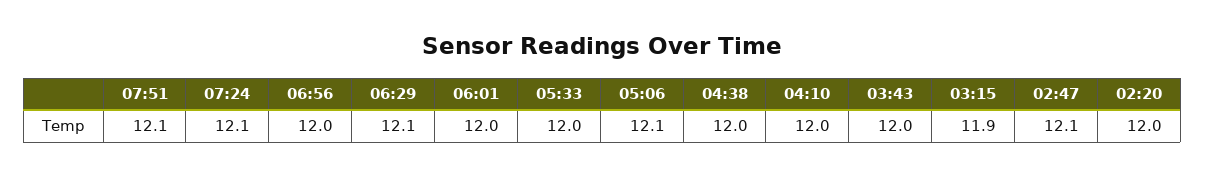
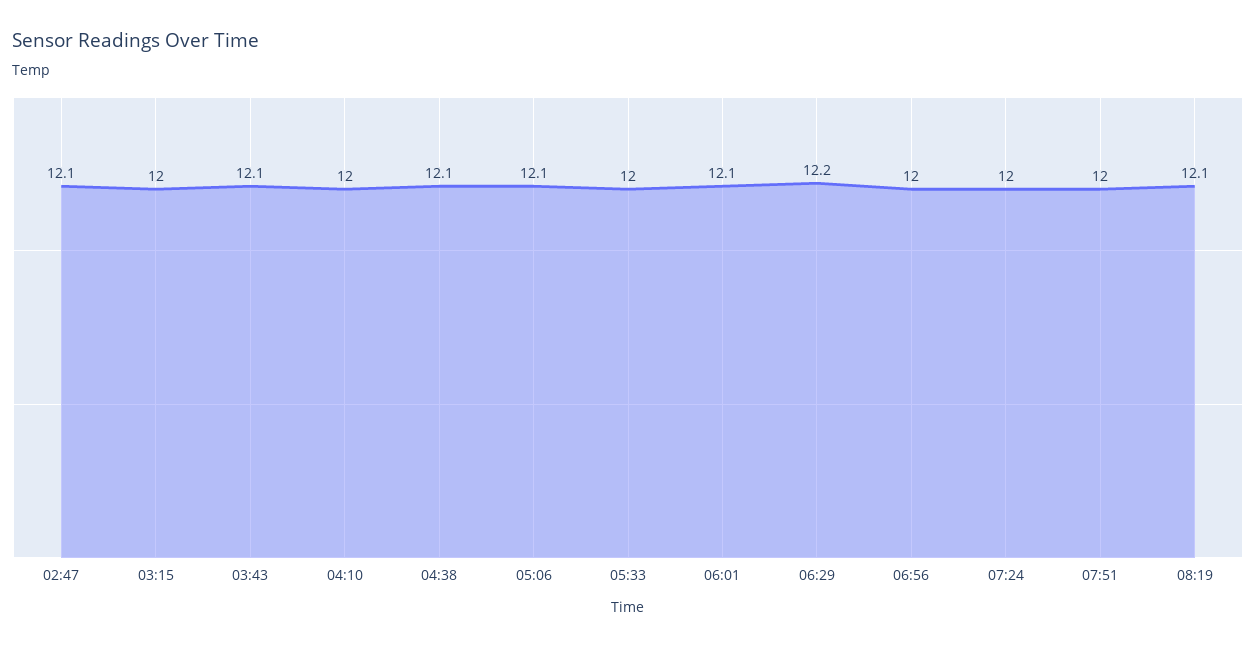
07:51: 12.1 -> 12
07:24: 12.1 -> 12
06:29: 12.1 -> 12.2
06:01: 12 -> 12.1
04:38: 12 -> 12.1
03:43: 12 -> 12.1
03:15: 11.9 -> 12
02:20: 12 -> none
08:19: none -> 12.1

